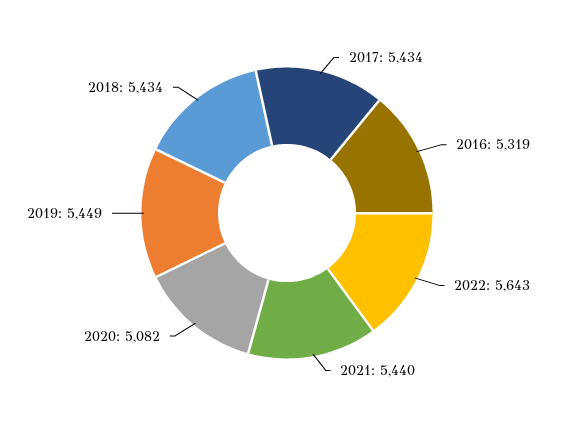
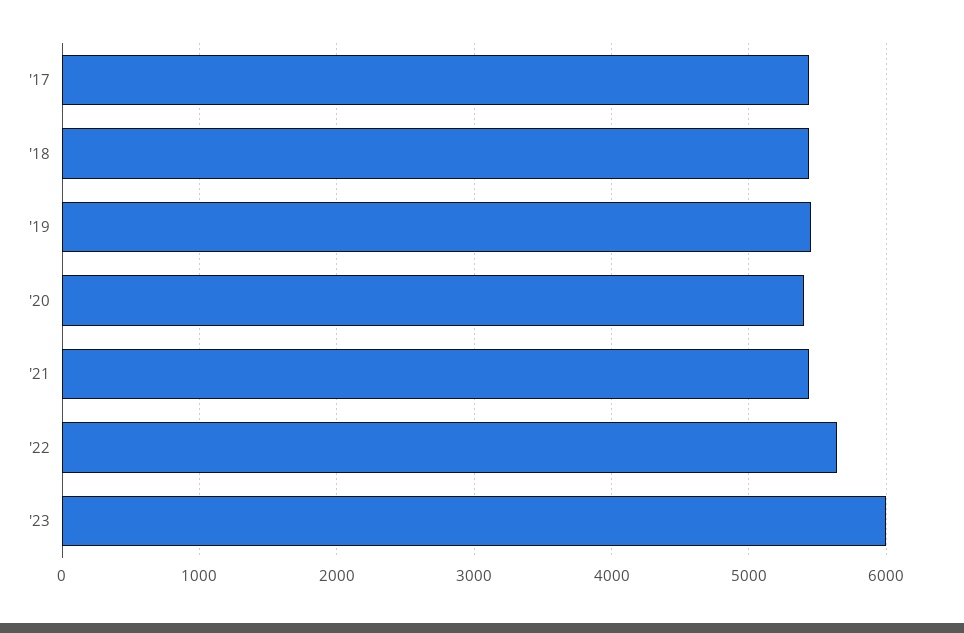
2016: 5319 -> none
2020: 5082 -> 5400
'23: none -> 6000

